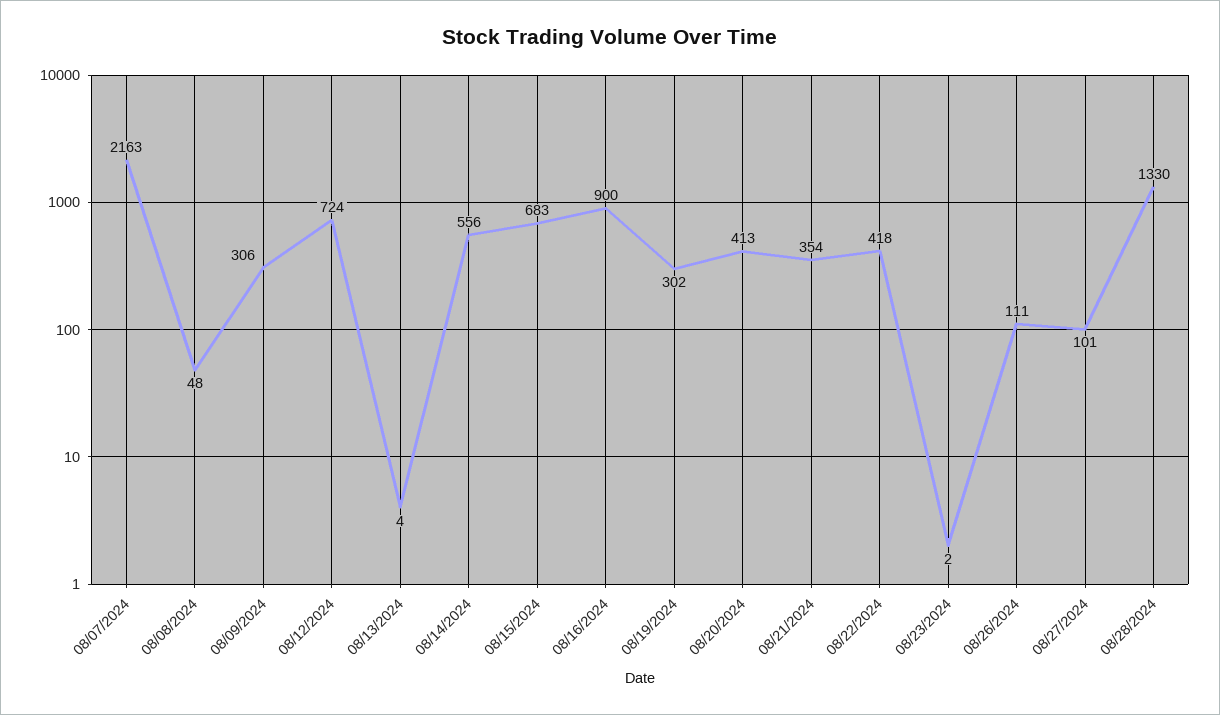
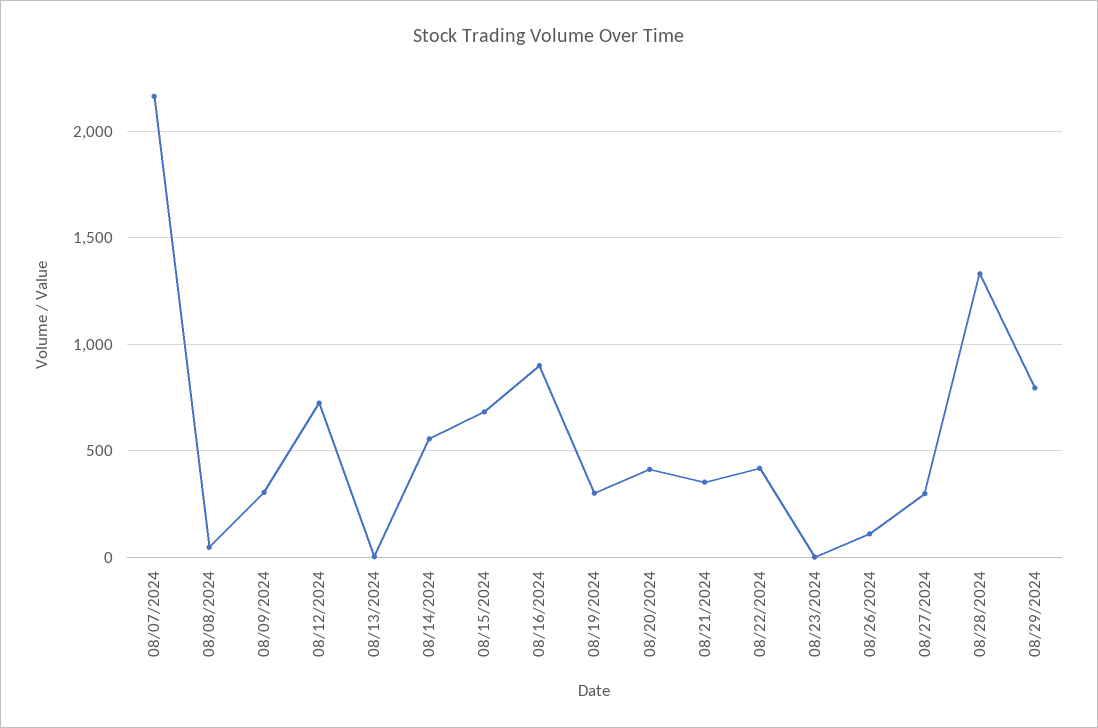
08/27/2024: 101 -> 300
08/29/2024: none -> 800

